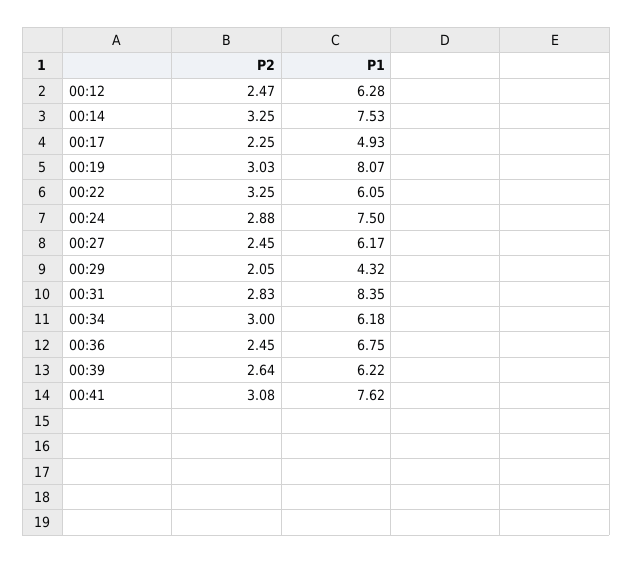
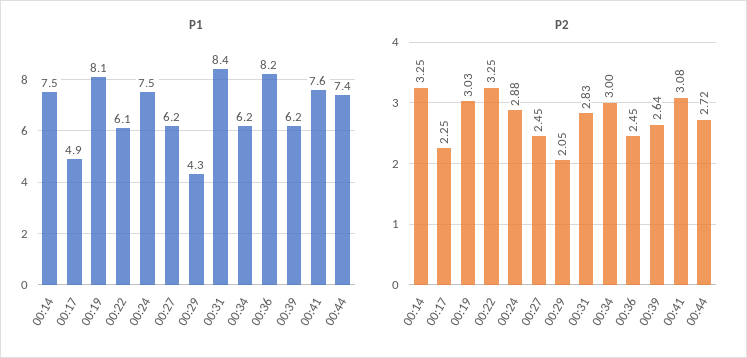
P2, 00:12: 2.47 -> none
P1, 00:12: 6.28 -> none
P1, 00:36: 6.75 -> 8.2
P1, 00:44: none -> 7.4
P2, 00:44: none -> 2.72

